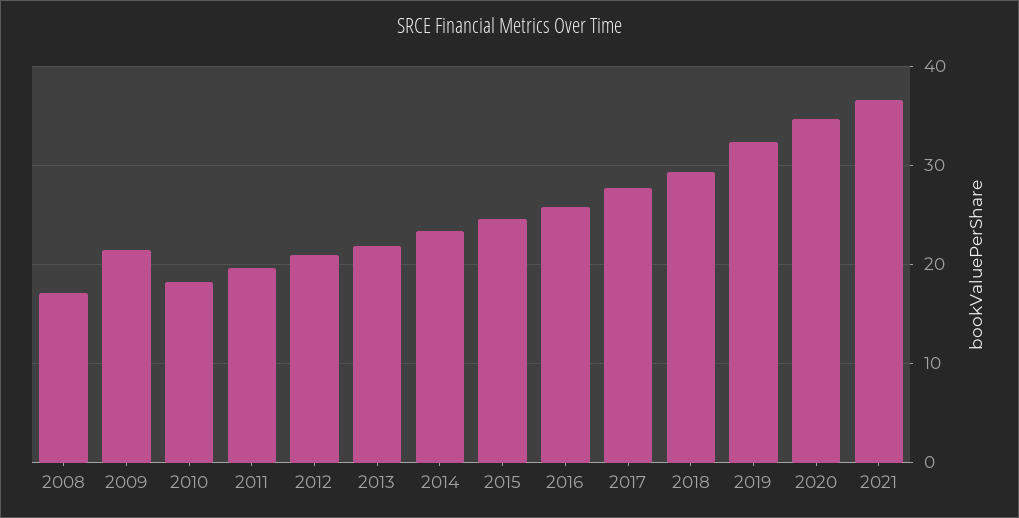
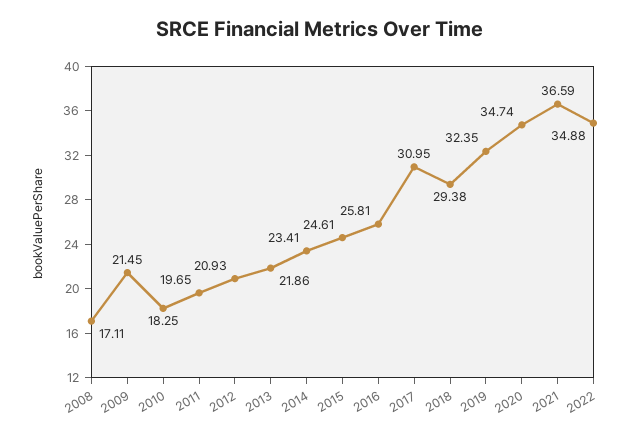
2017: 28 -> 30.95
2022: none -> 34.88

